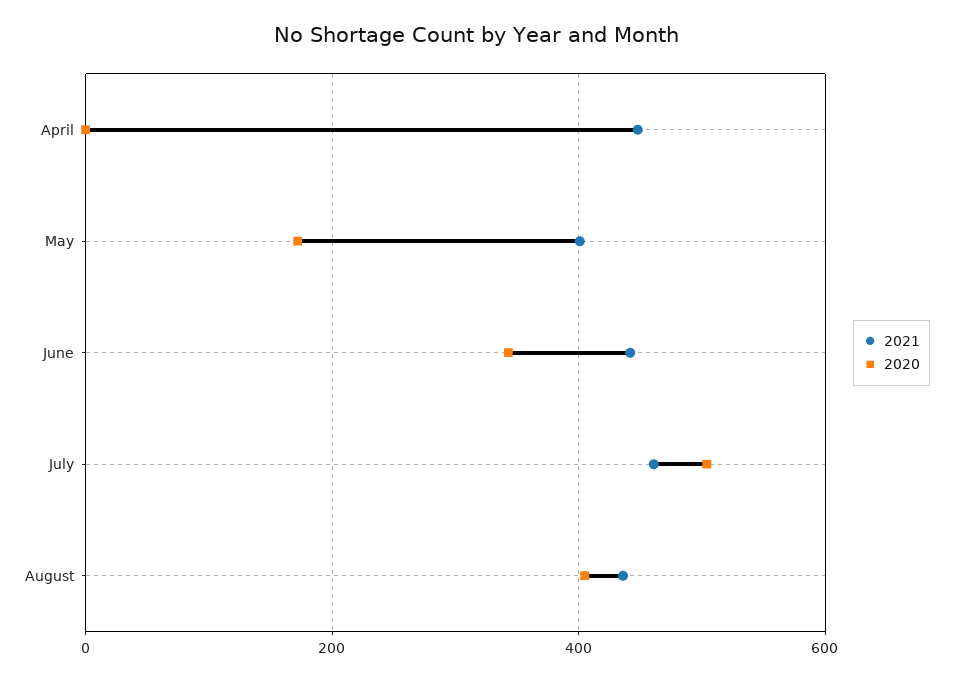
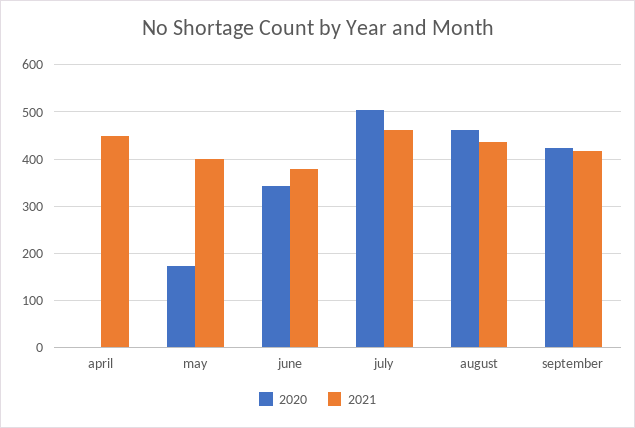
2021, June: 440 -> 380
2020, August: 400 -> 460
2020, september: none -> 420
2021, september: none -> 420

